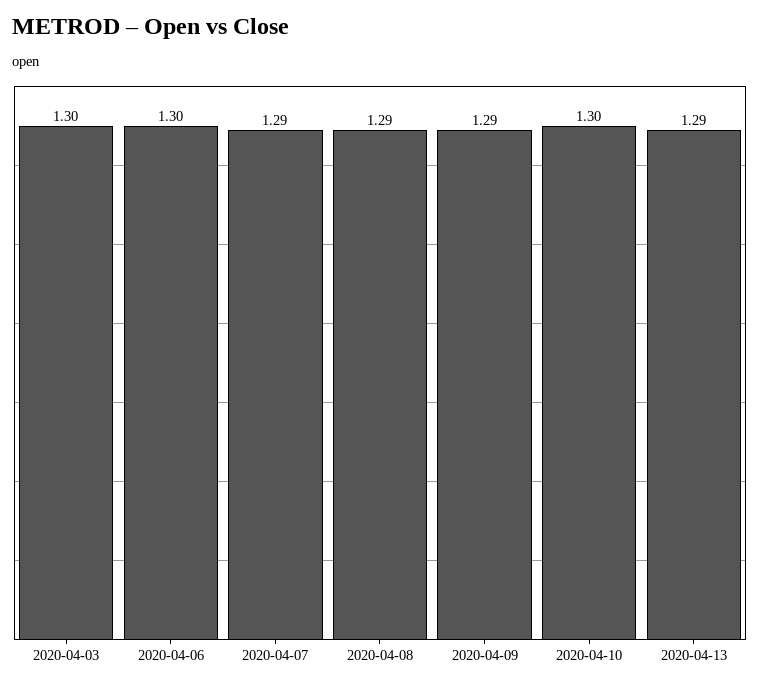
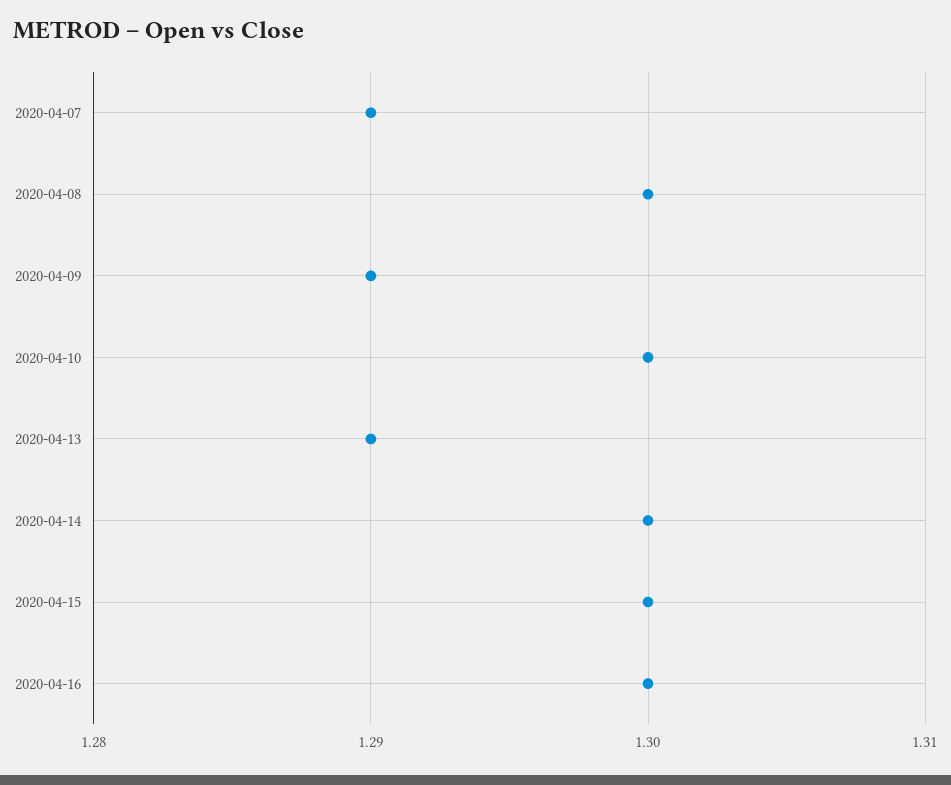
2020-04-03: 1.3 -> none
2020-04-06: 1.3 -> none
2020-04-08: 1.29 -> 1.3
2020-04-14: none -> 1.3
2020-04-15: none -> 1.3
2020-04-16: none -> 1.3

